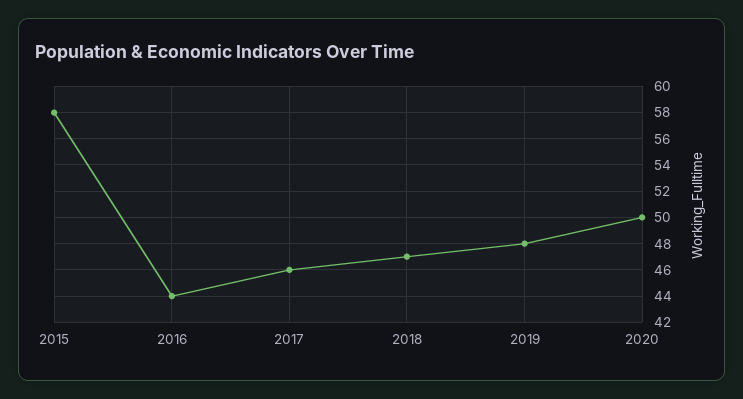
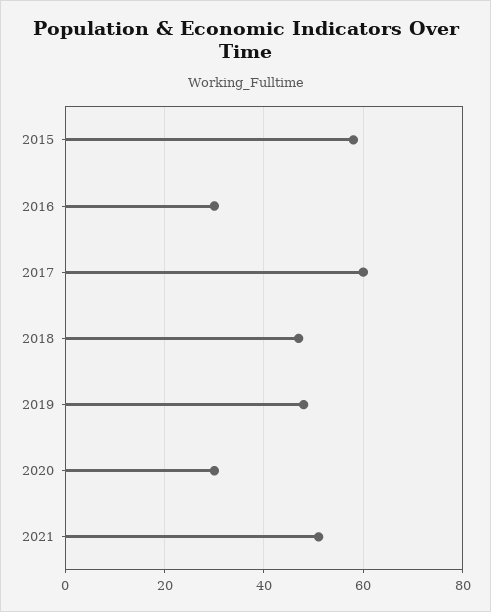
2016: 44 -> 30
2017: 46 -> 60
2020: 50 -> 30
2021: none -> 50

